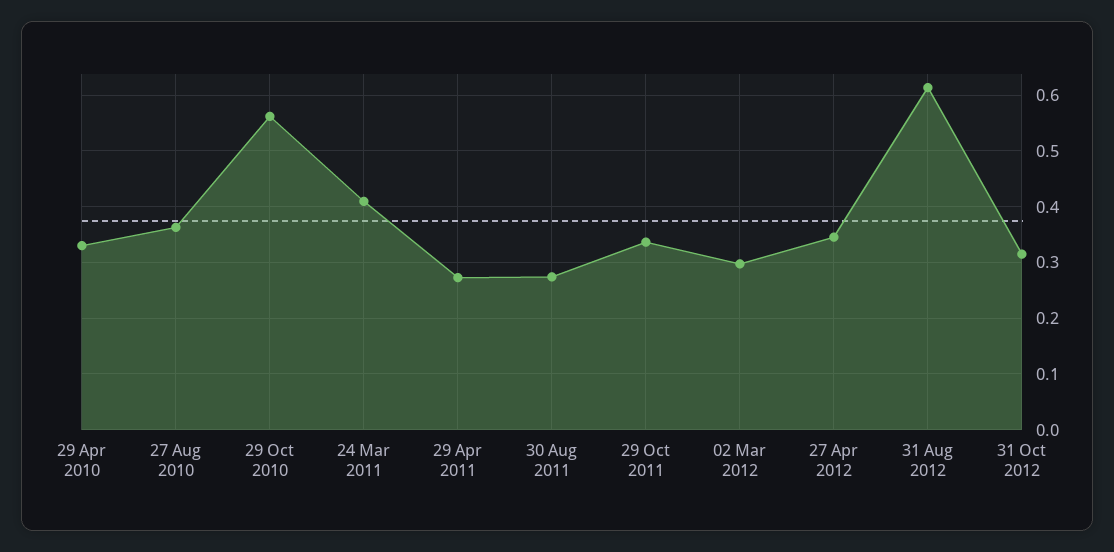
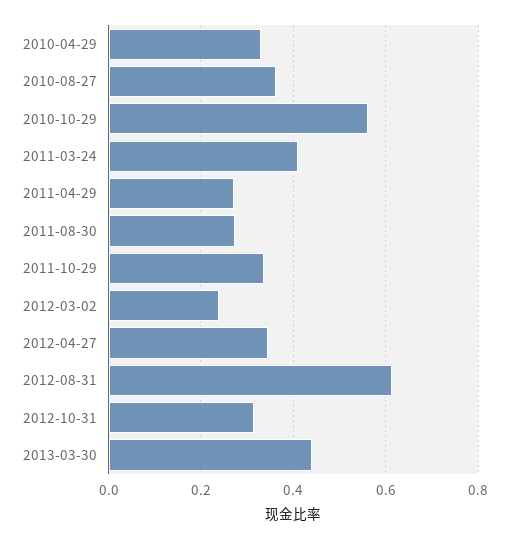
02 Mar 2012: 0.3 -> 0.24
2013-03-30: none -> 0.44

